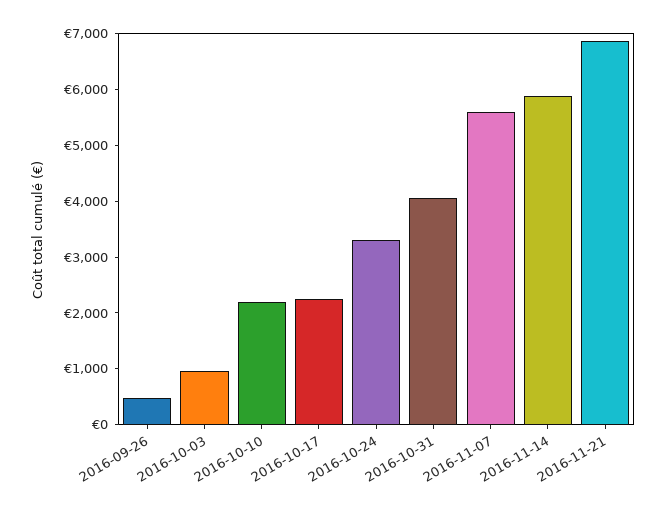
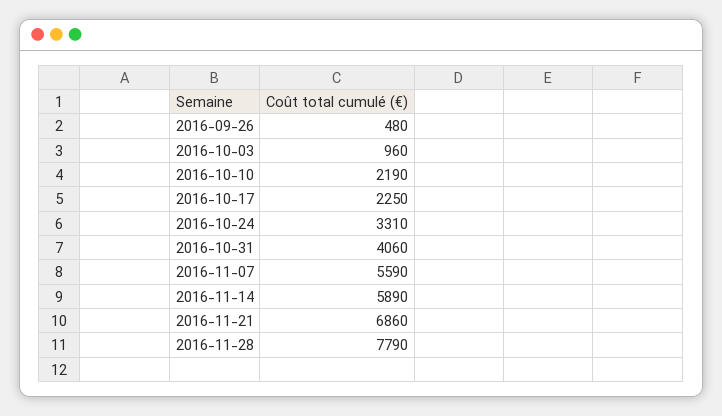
2016-11-28: none -> 7790

